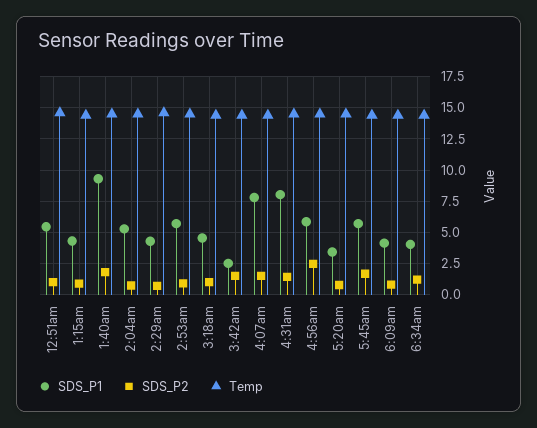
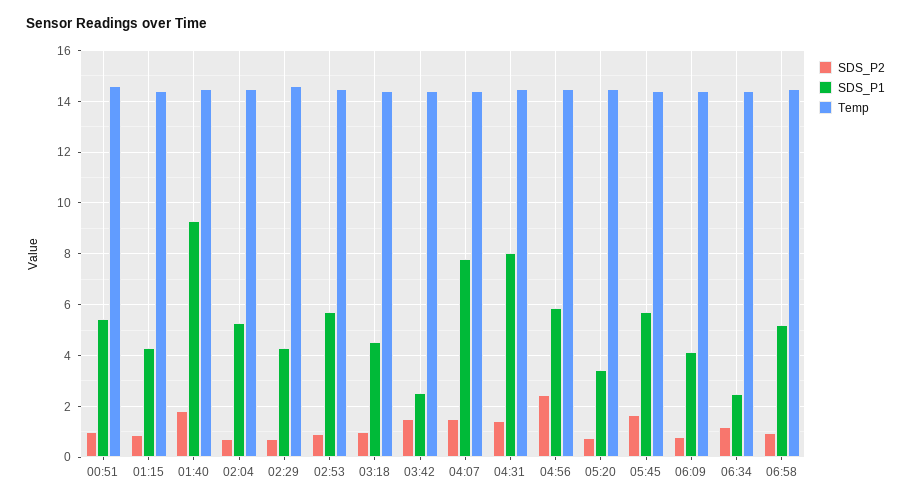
SDS_P1, 6:34am: 4 -> 2.5
SDS_P2, 06:58: none -> 1
SDS_P1, 06:58: none -> 5.25
Temp, 06:58: none -> 14.5

